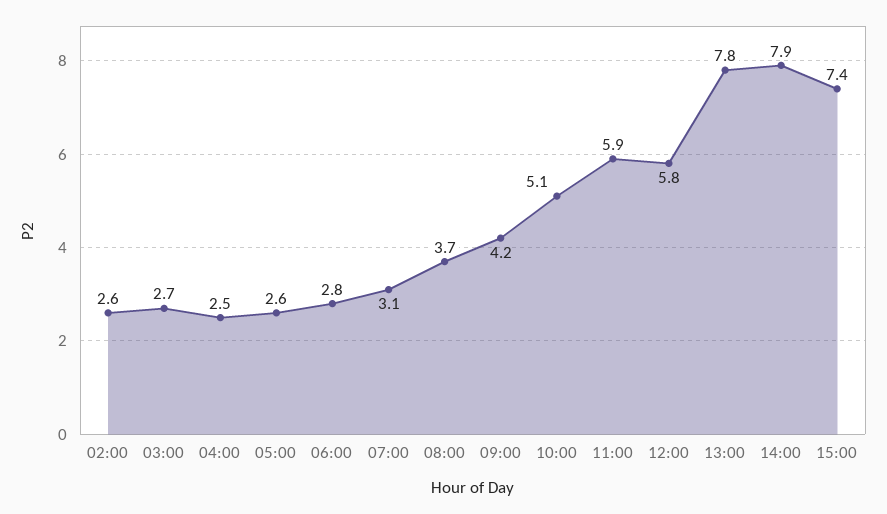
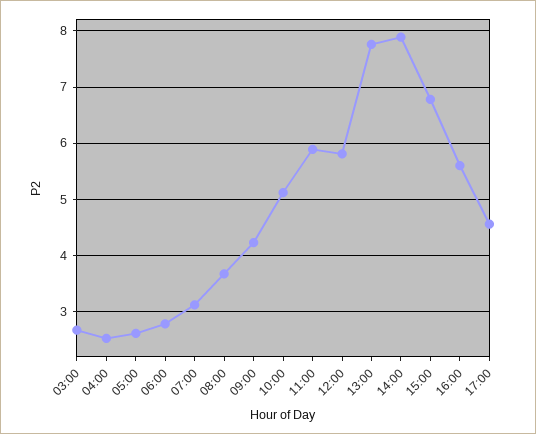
02:00: 2.6 -> none
15:00: 7.4 -> 6.8
16:00: none -> 5.6
17:00: none -> 4.6

